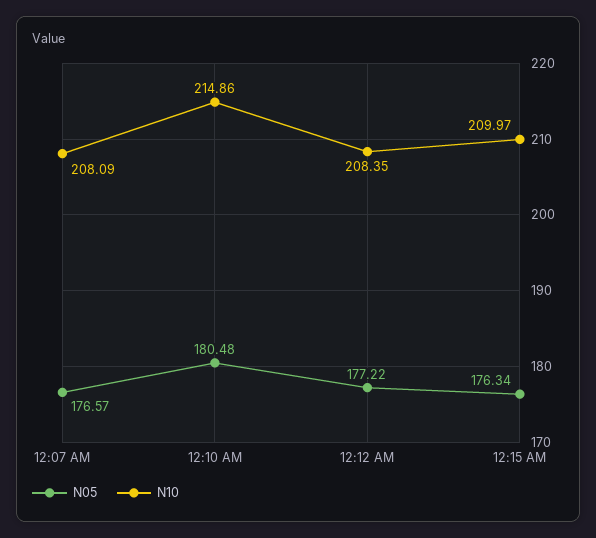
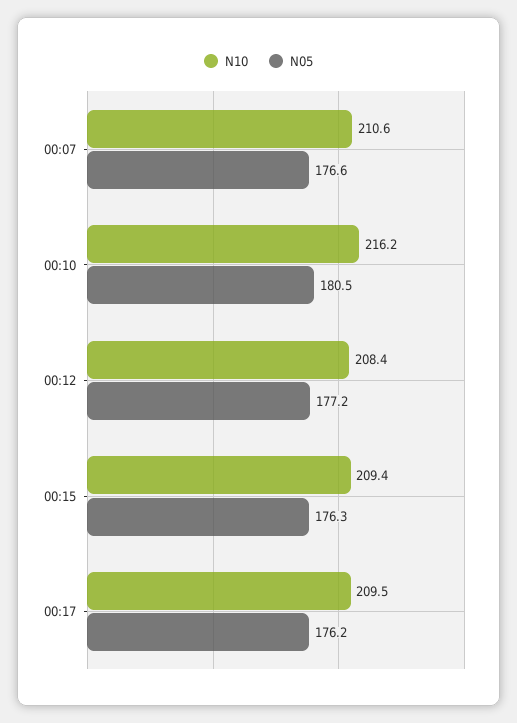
N10, 12:07 AM: 208.09 -> 210.6
N10, 12:10 AM: 214.86 -> 216.2
N10, 12:15 AM: 209.97 -> 209.4
N10, 00:17: none -> 209.5
N05, 00:17: none -> 176.2

